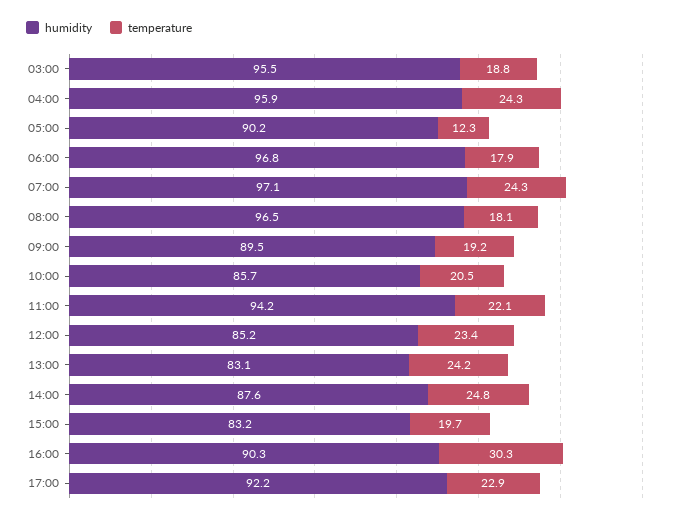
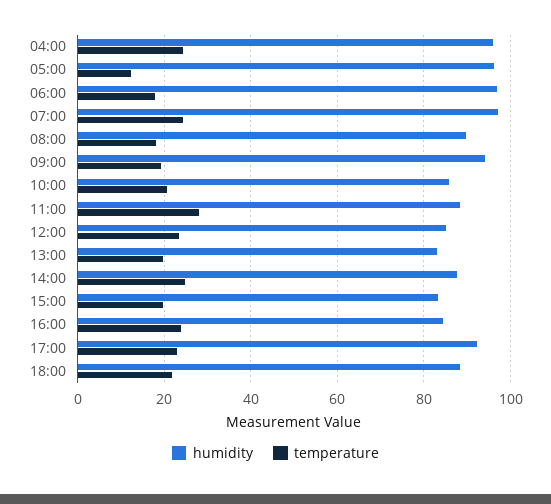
humidity, 03:00: 95.5 -> none
temperature, 03:00: 18.8 -> none
humidity, 05:00: 90.2 -> 96
humidity, 08:00: 96.5 -> 90
humidity, 09:00: 89.5 -> 94
humidity, 11:00: 94.2 -> 88
temperature, 11:00: 22.1 -> 28
temperature, 13:00: 24.2 -> 20
humidity, 16:00: 90.3 -> 84
temperature, 16:00: 30.3 -> 24
humidity, 18:00: none -> 88
temperature, 18:00: none -> 22

